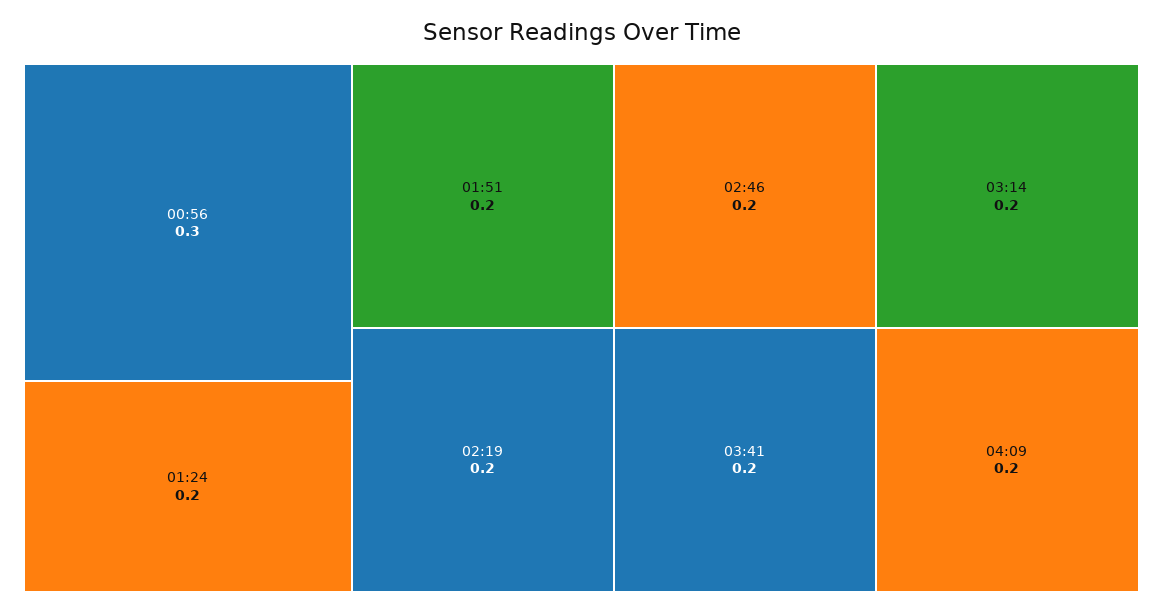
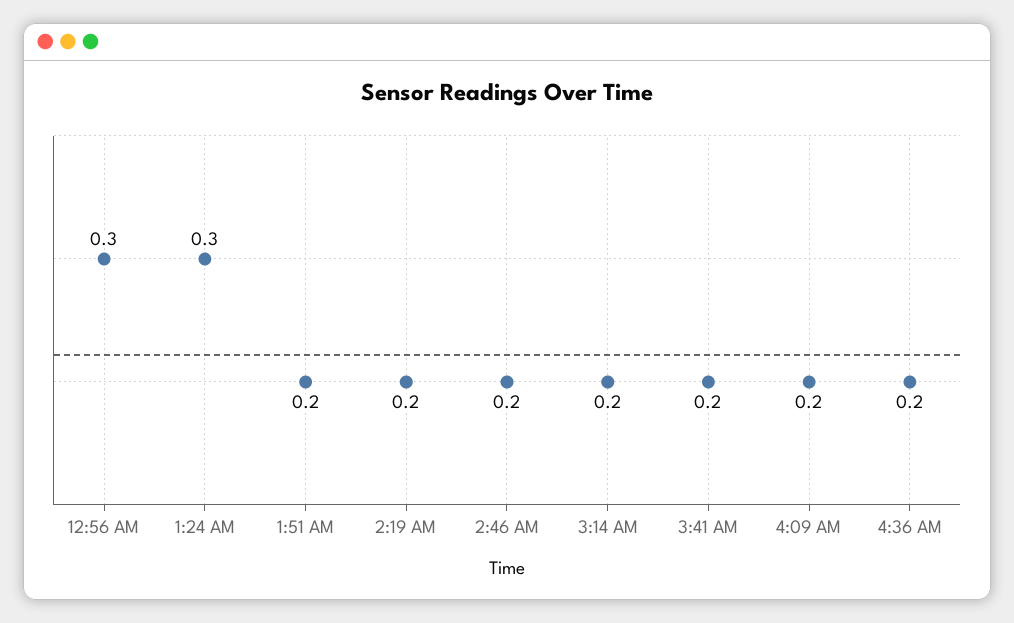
01:24: 0.2 -> 0.3
4:36 AM: none -> 0.2

